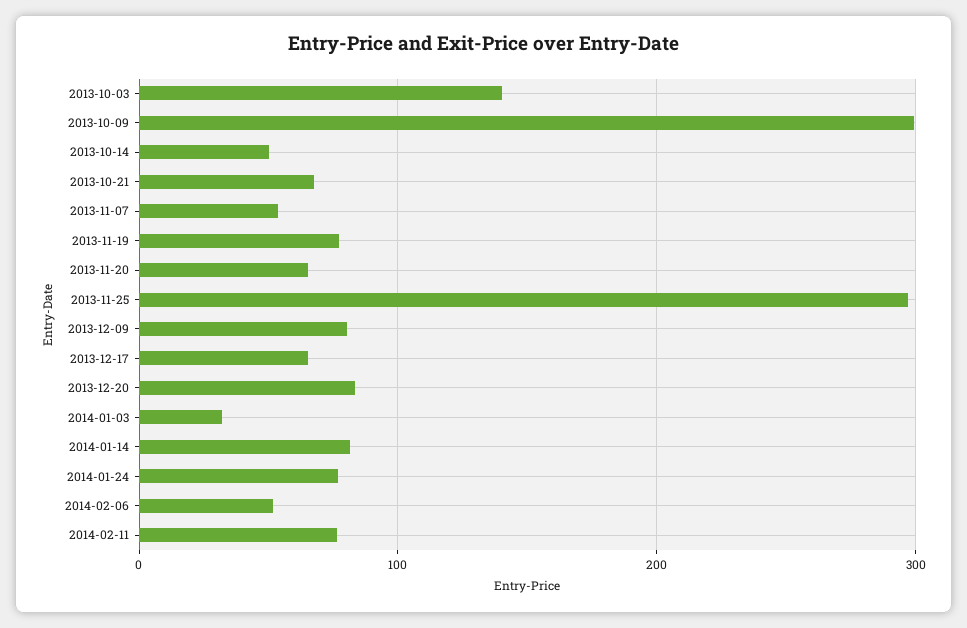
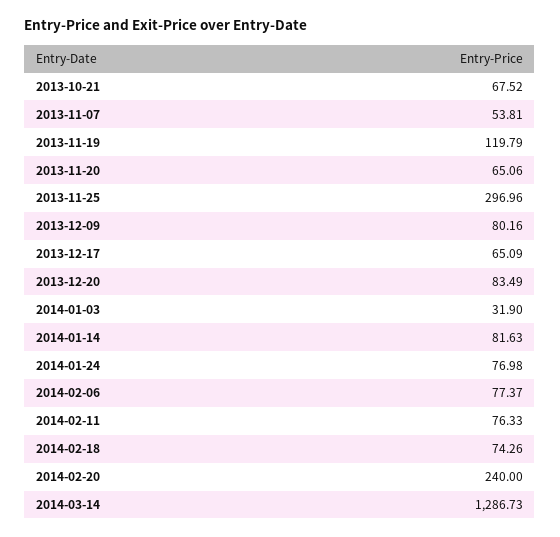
2013-10-03: 140 -> none
2013-10-09: 300 -> none
2013-10-14: 50 -> none
2013-11-19: 80 -> 119.79
2014-02-06: 50 -> 77.37
2014-02-18: none -> 74.26
2014-02-20: none -> 240
2014-03-14: none -> 1286.73

